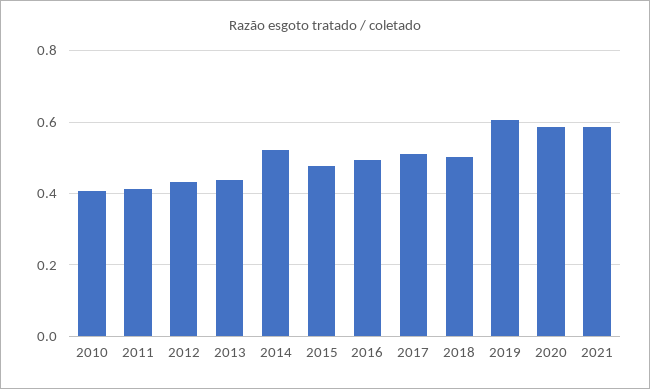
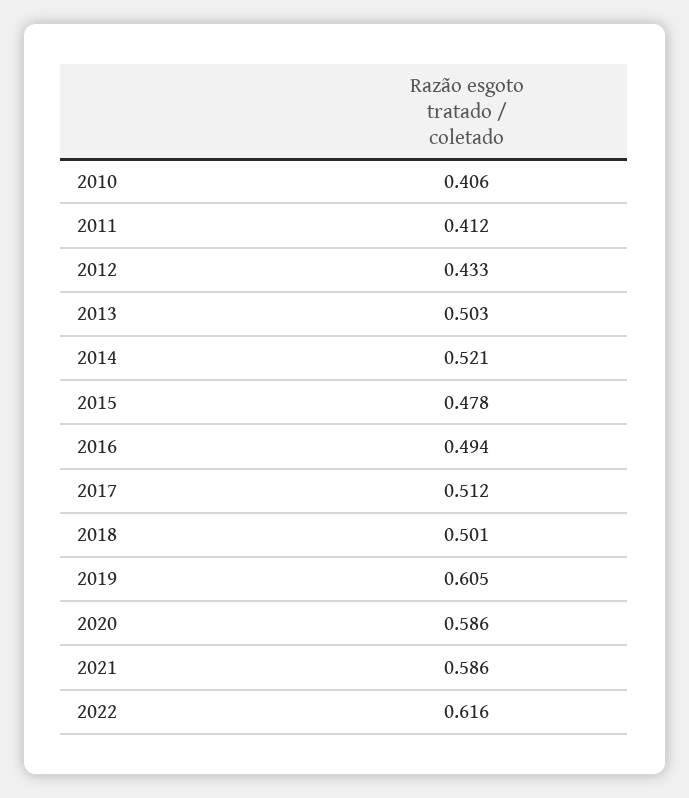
2013: 0.44 -> 0.503
2022: none -> 0.616

